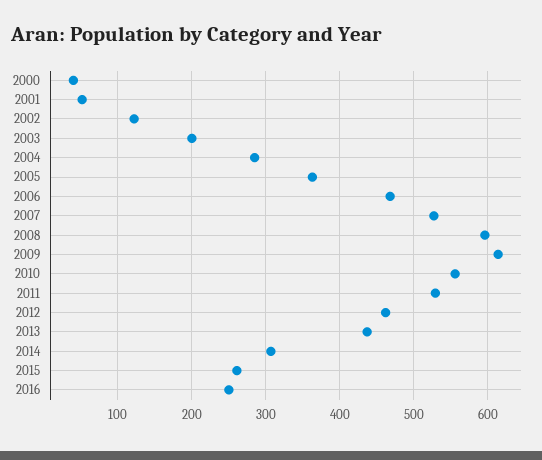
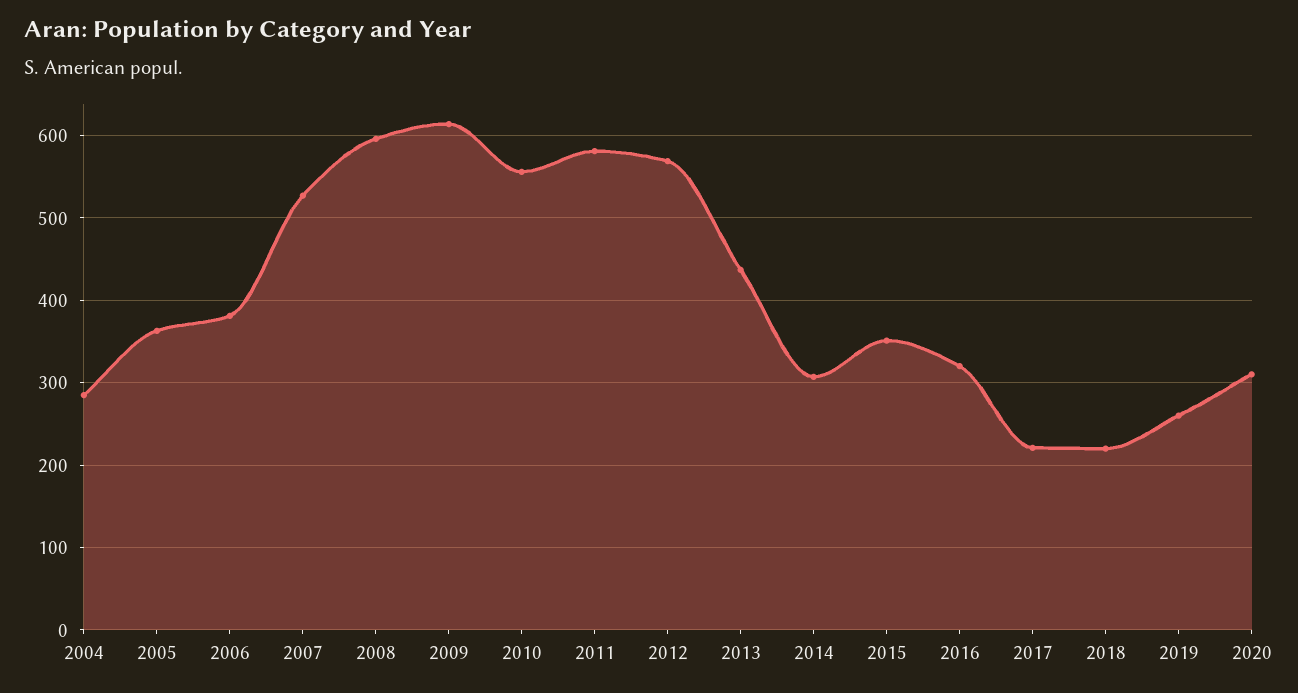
2000: 40 -> none
2001: 50 -> none
2002: 120 -> none
2003: 200 -> none
2006: 470 -> 380
2011: 530 -> 580
2012: 460 -> 570
2015: 260 -> 350
2016: 250 -> 320
2017: none -> 220
2018: none -> 220
2019: none -> 260
2020: none -> 310

